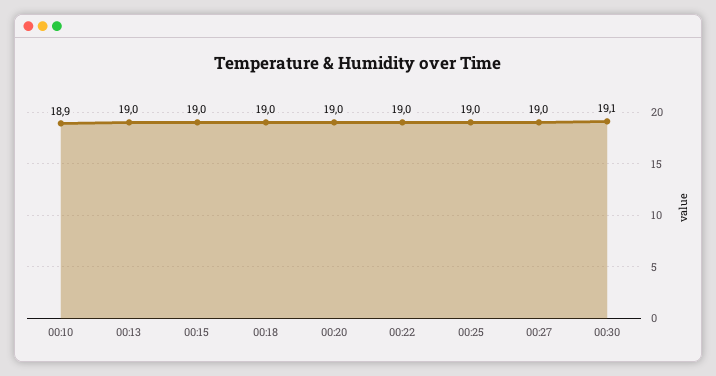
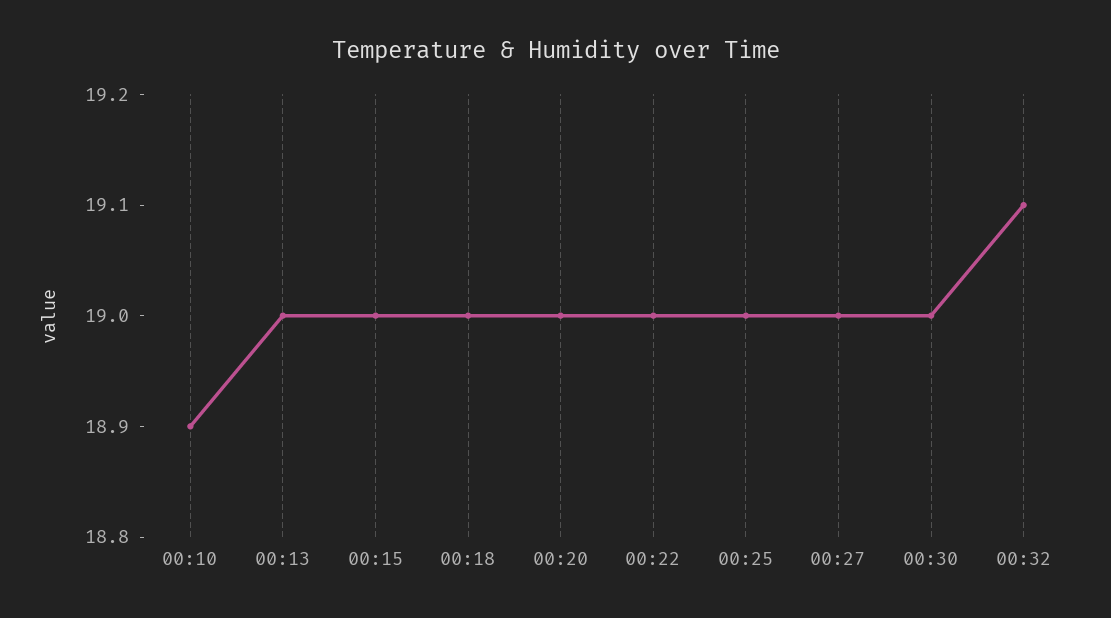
00:30: 19.1 -> 19
00:32: none -> 19.1

